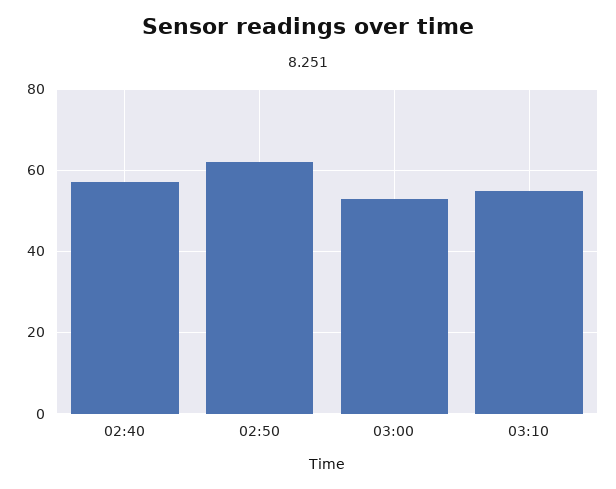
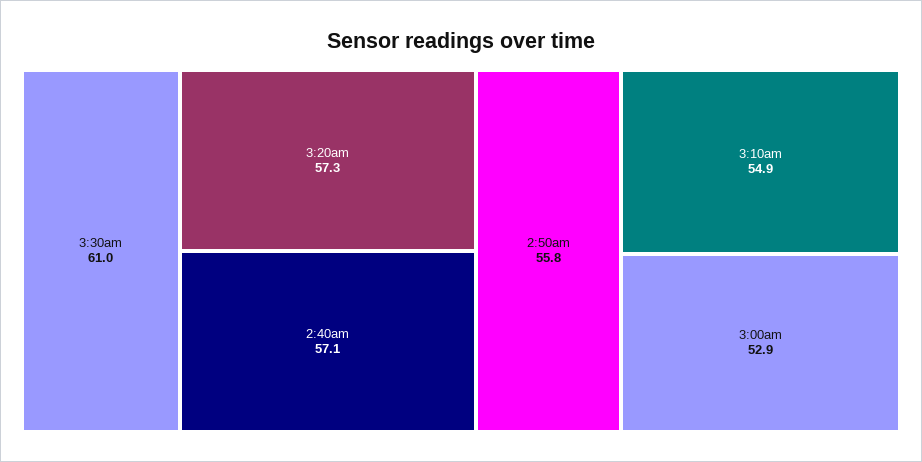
02:50: 62 -> 55.8
3:30am: none -> 61
3:20am: none -> 57.3

